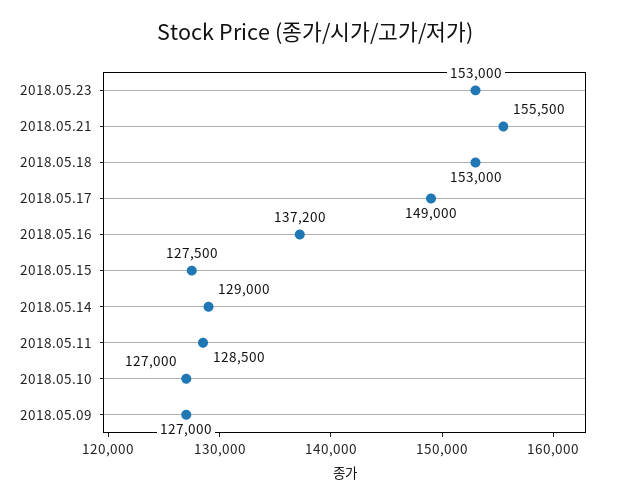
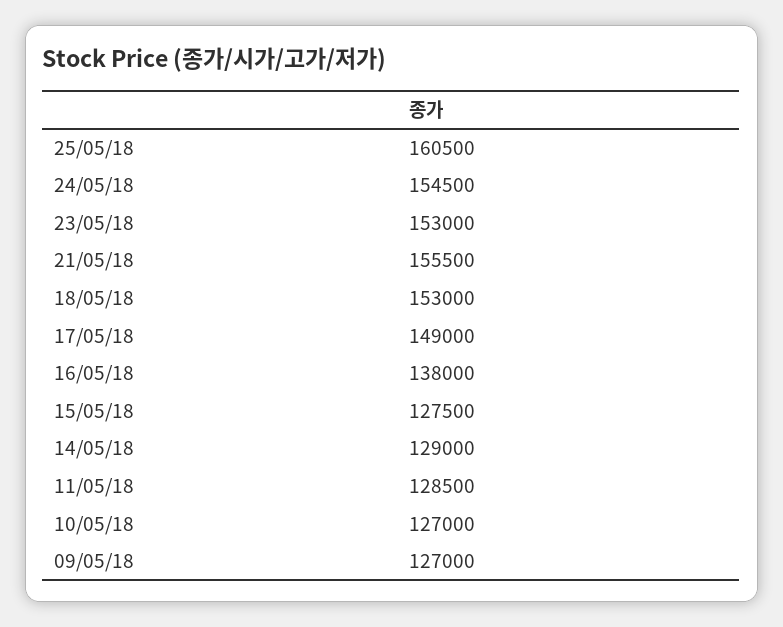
2018.05.16: 137200 -> 138000
25/05/18: none -> 160500
24/05/18: none -> 154500

